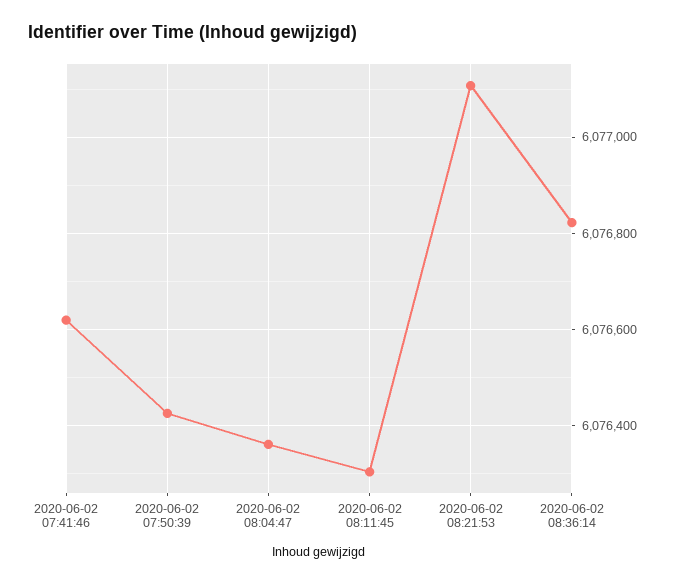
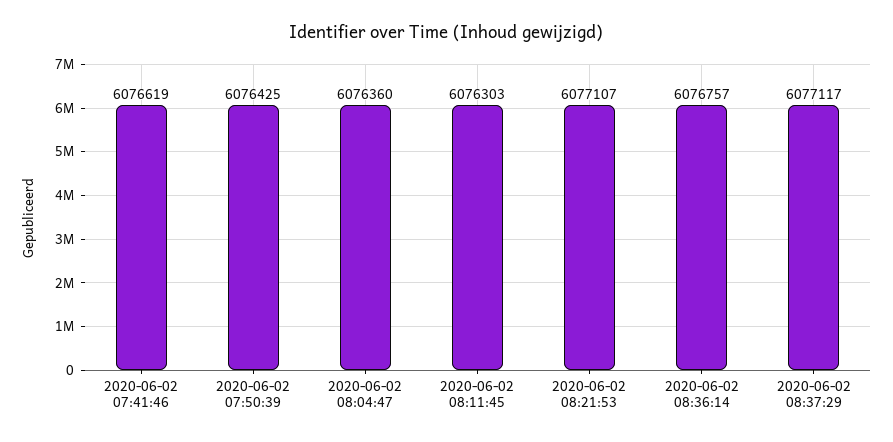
2020-06-02 08:36:14: 6076820 -> 6076757
2020-06-02 08:37:29: none -> 6077117

